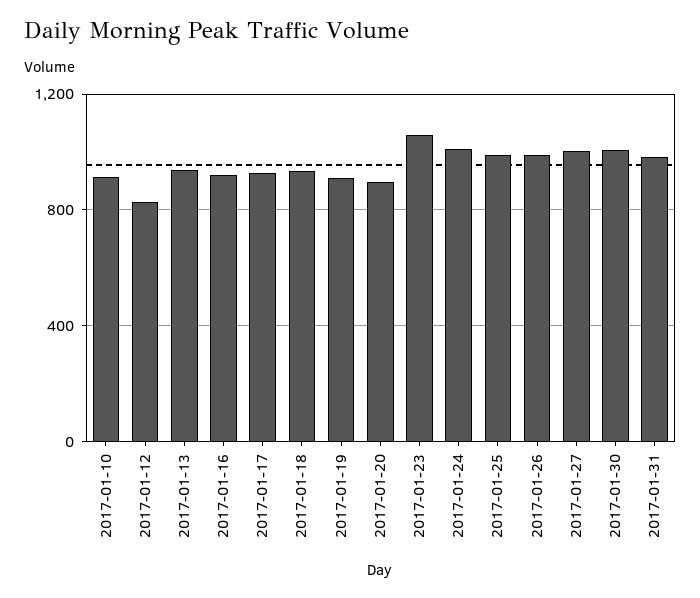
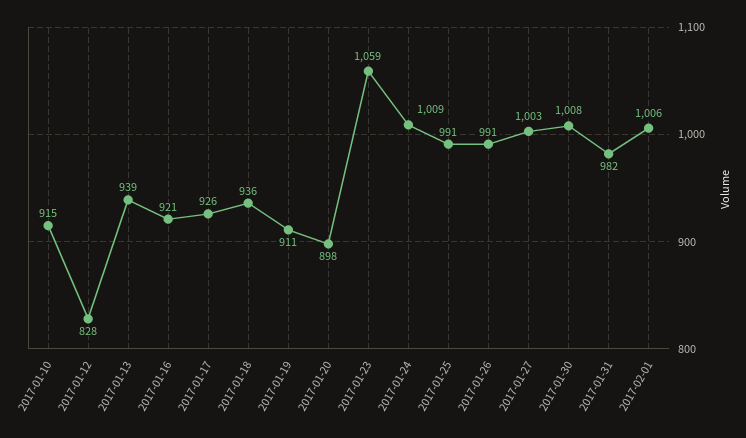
2017-02-01: none -> 1006

